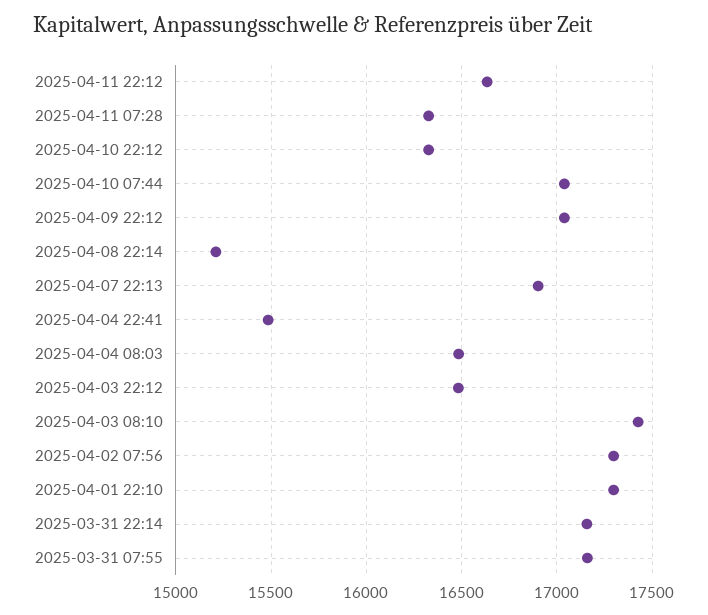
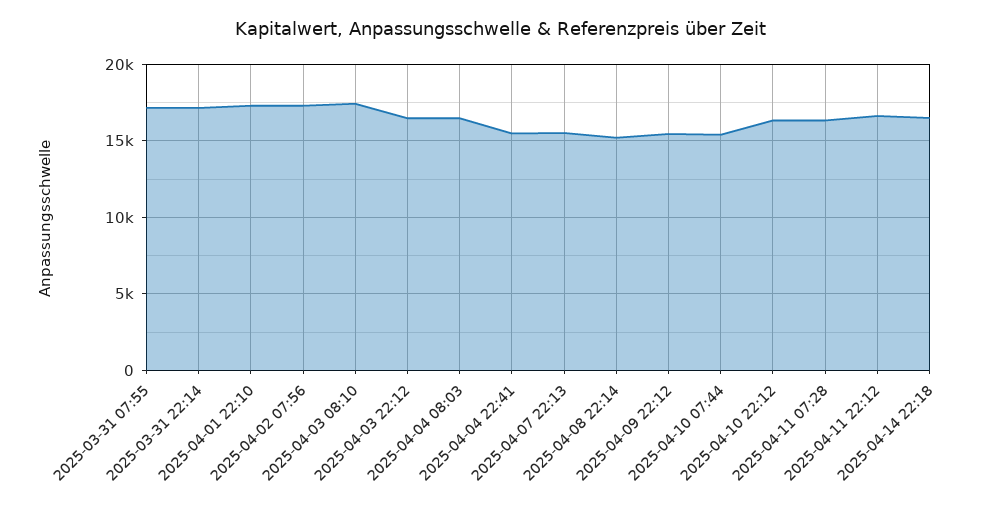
2025-04-10 07:44: 17050 -> 15500
2025-04-09 22:12: 17050 -> 15500
2025-04-07 22:13: 16900 -> 15500
2025-04-14 22:18: none -> 16500

